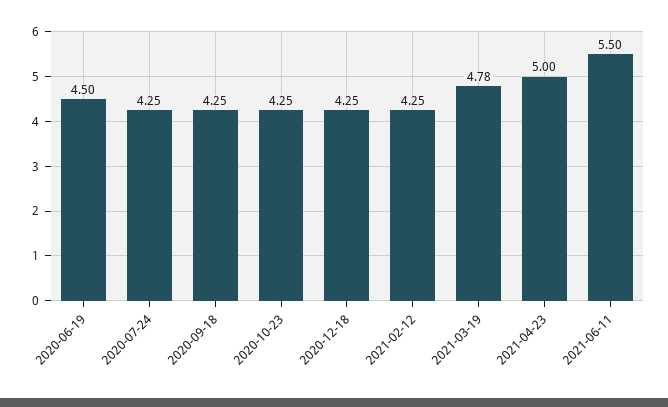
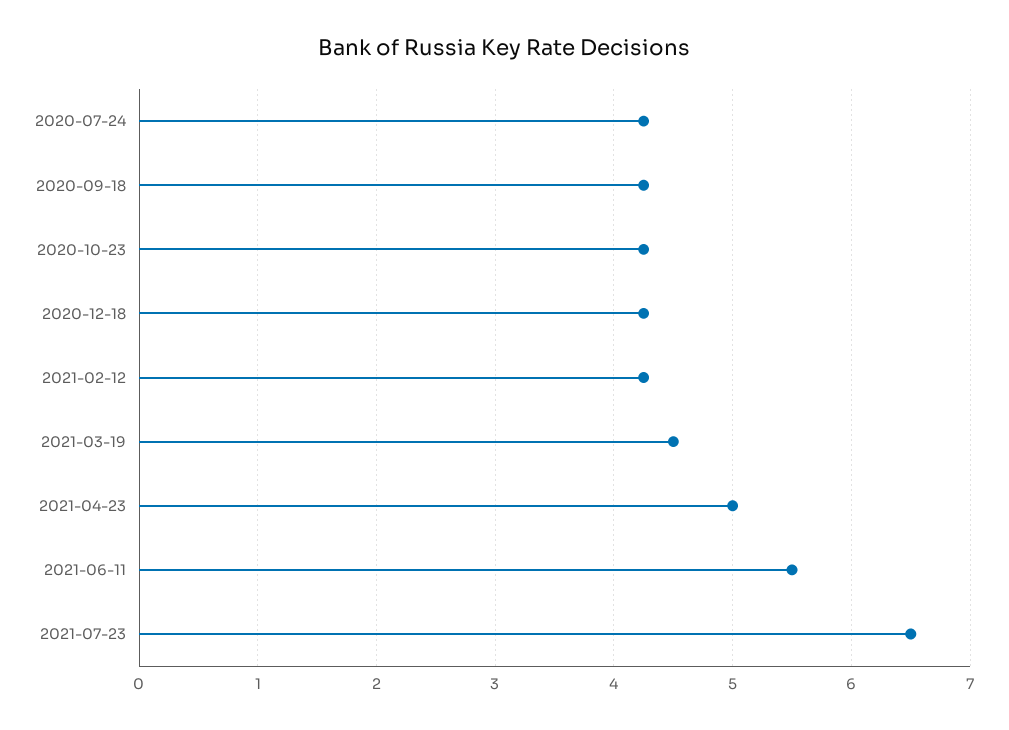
2020-06-19: 4.5 -> none
2021-03-19: 4.78 -> 4.5
2021-07-23: none -> 6.5

